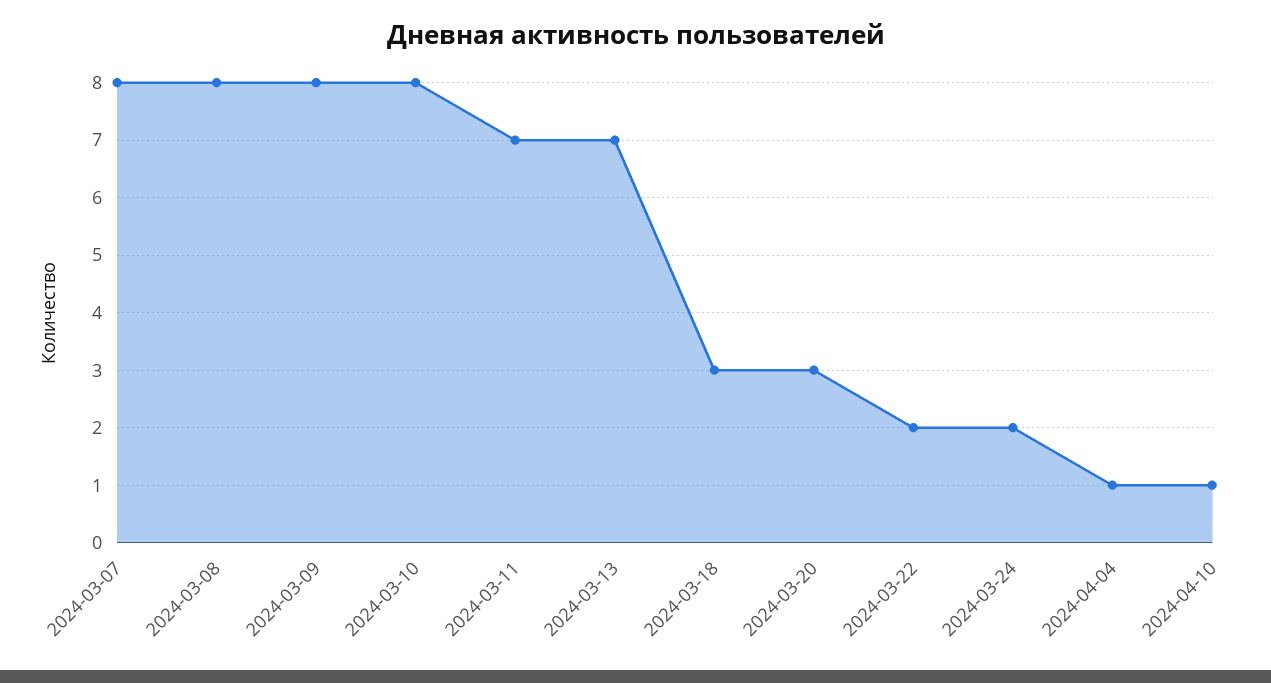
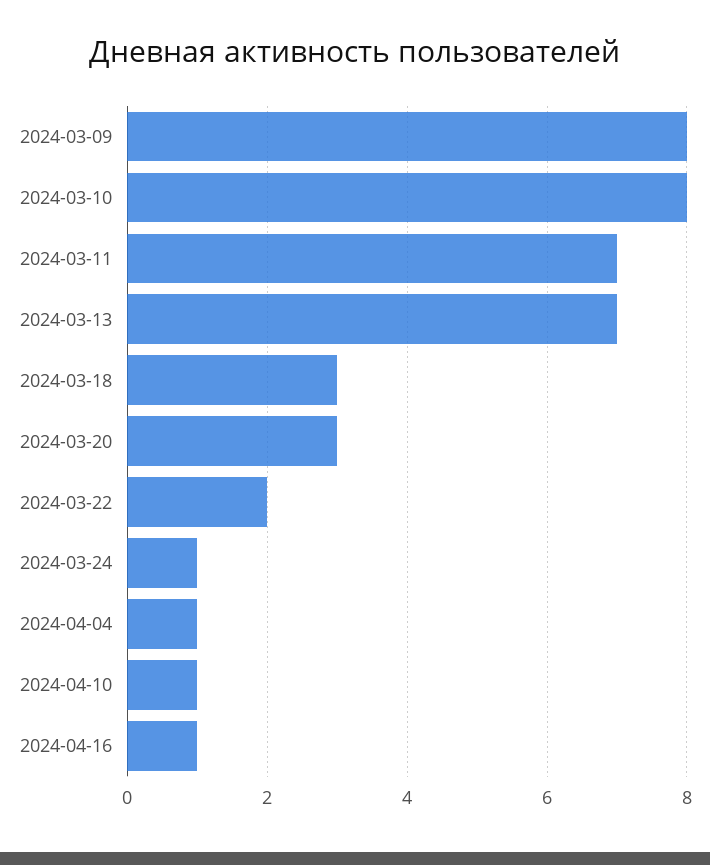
2024-03-07: 8 -> none
2024-03-08: 8 -> none
2024-03-24: 2 -> 1
2024-04-16: none -> 1

